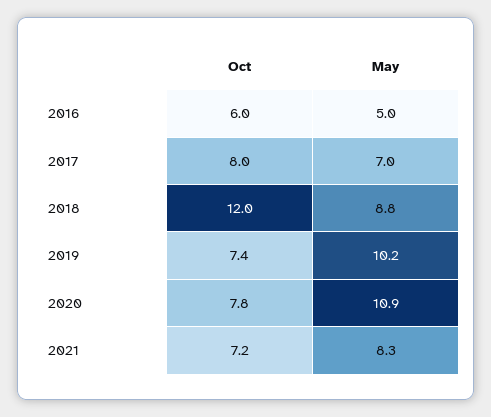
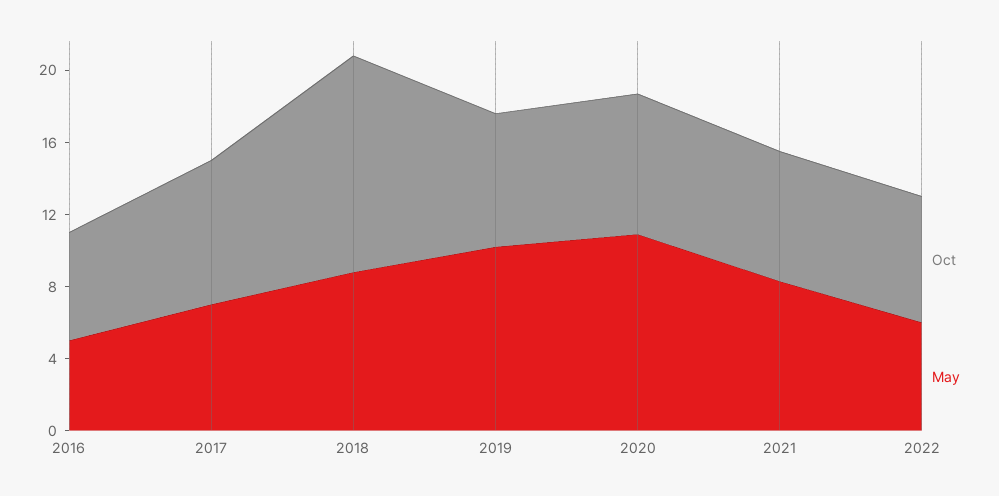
Oct, 2022: none -> 7
May, 2022: none -> 6

